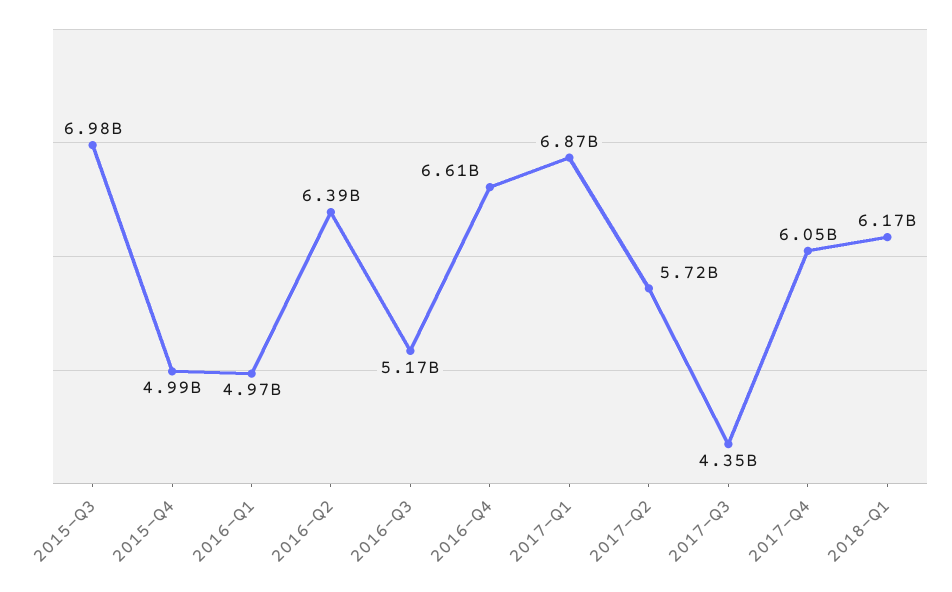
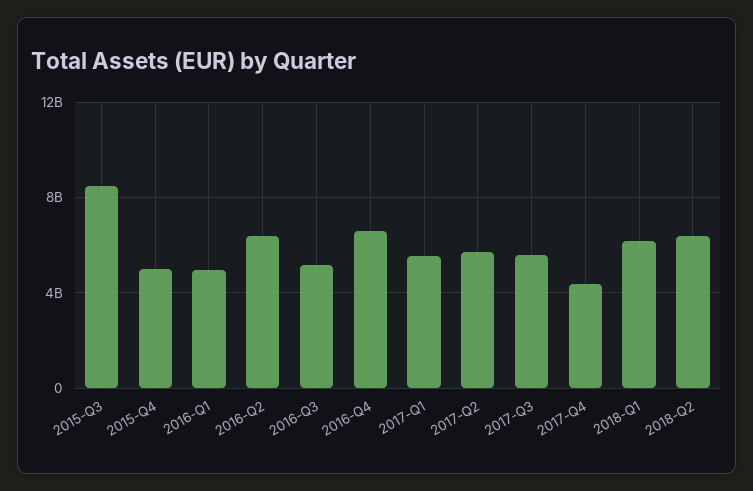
2015-Q3: 6980000000 -> 8500000000
2017-Q1: 6870000000 -> 5500000000
2017-Q3: 4350000000 -> 5500000000
2017-Q4: 6050000000 -> 4500000000
2018-Q2: none -> 6500000000

